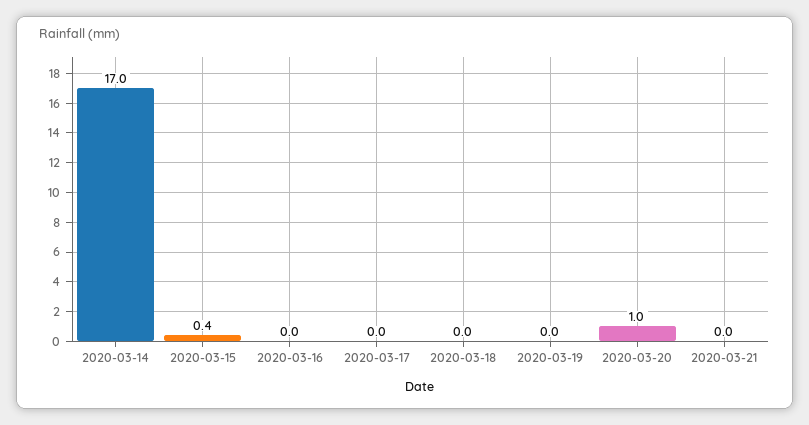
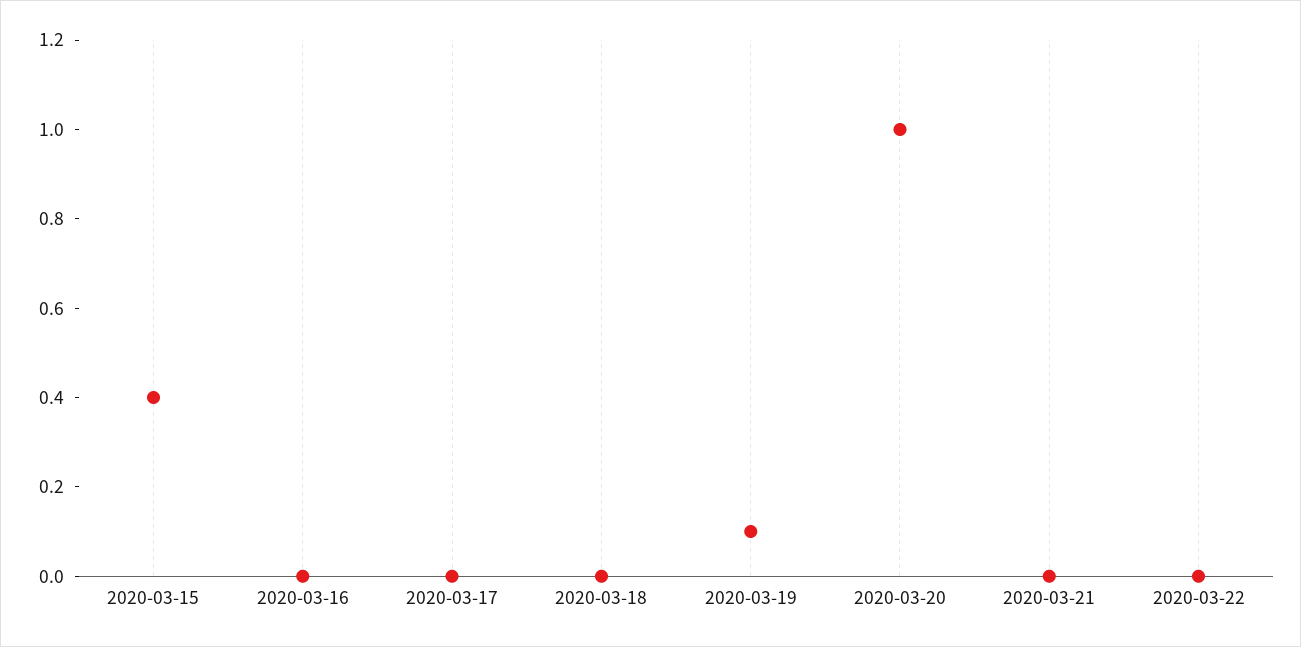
2020-03-14: 17 -> none
2020-03-19: 0 -> 0.1
2020-03-22: none -> 0

